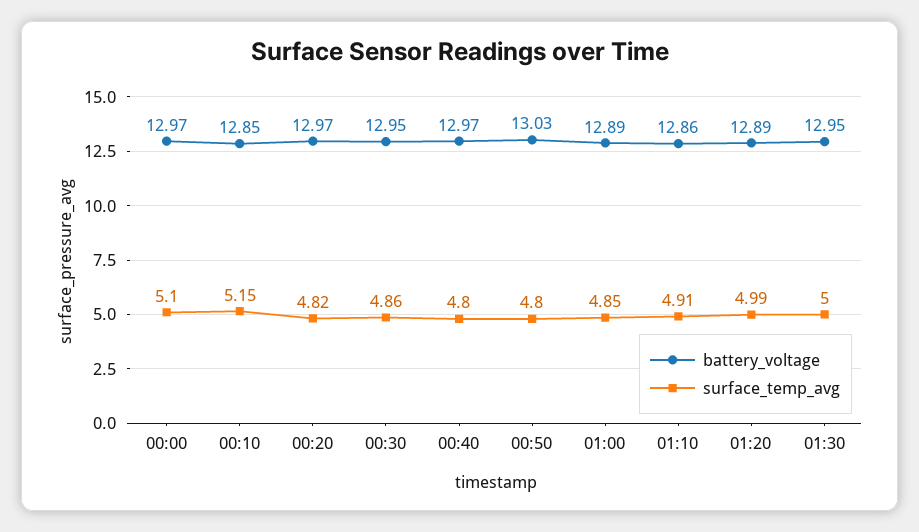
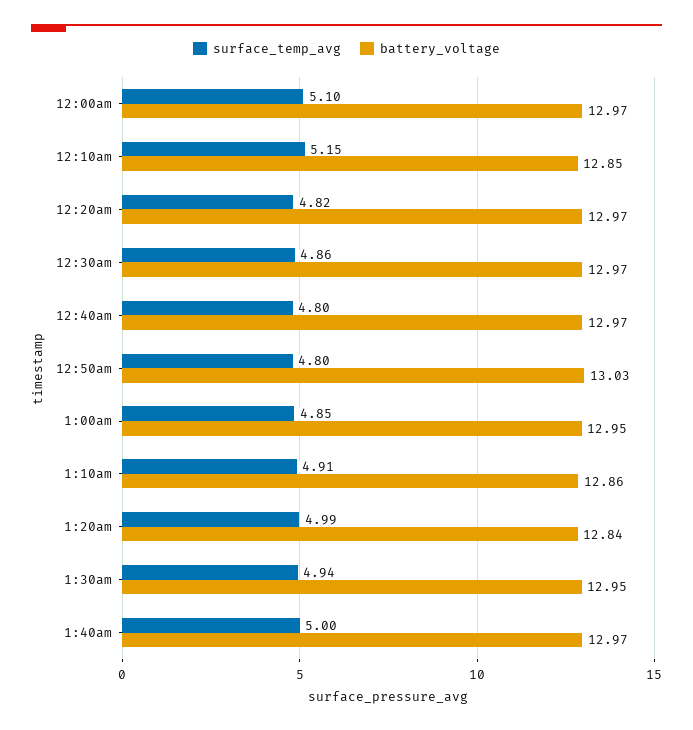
battery_voltage, 00:30: 12.95 -> 12.97
battery_voltage, 01:00: 12.89 -> 12.95
battery_voltage, 01:20: 12.89 -> 12.84
surface_temp_avg, 01:30: 5 -> 4.94
surface_temp_avg, 1:40am: none -> 5
battery_voltage, 1:40am: none -> 12.97

